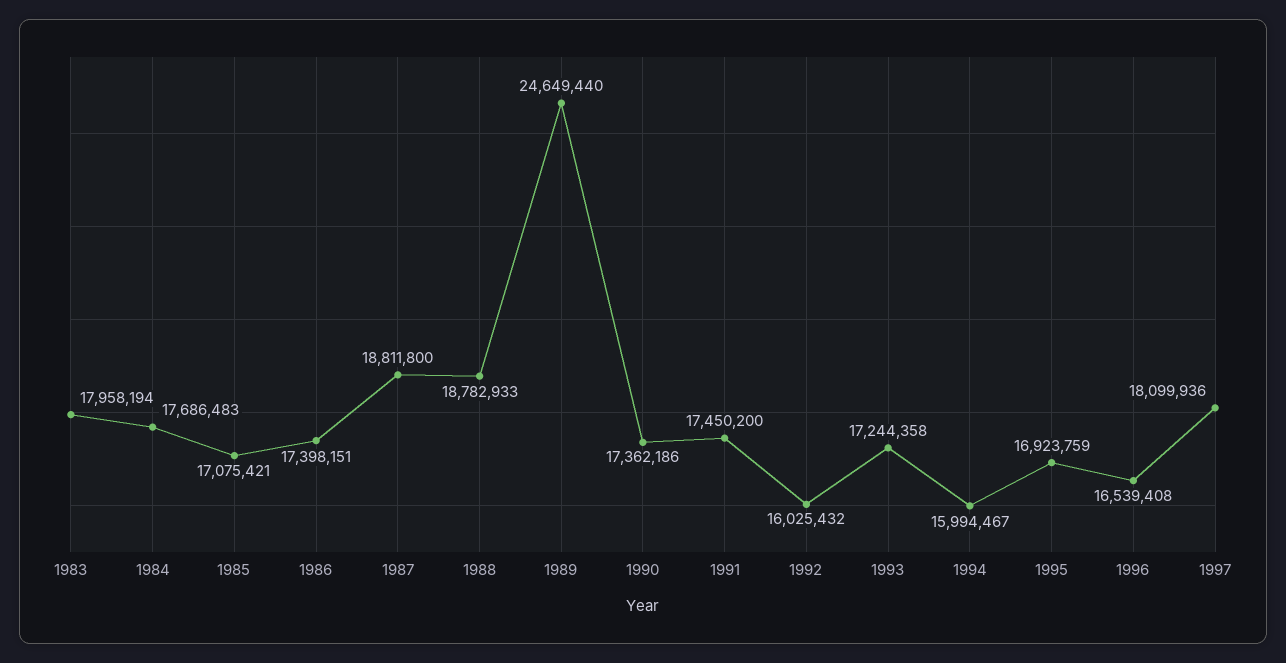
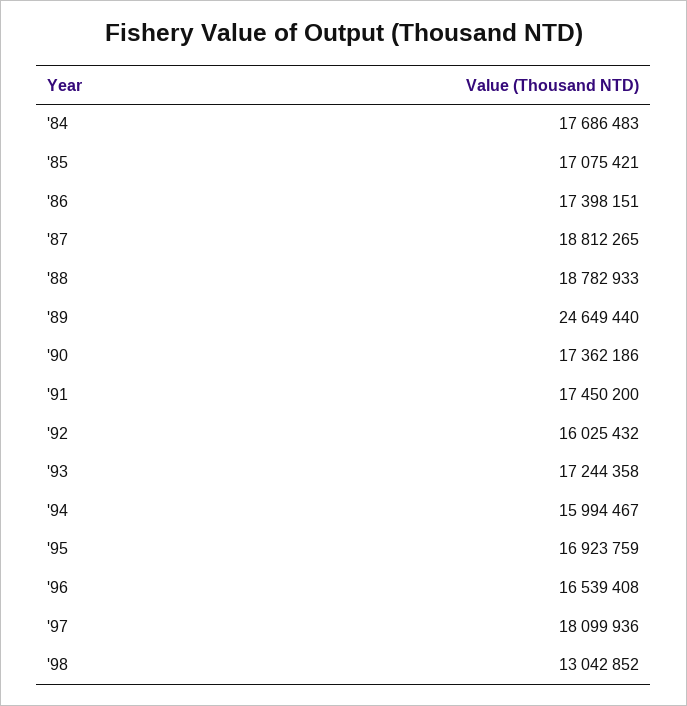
1983: 17958194 -> none
1987: 18811800 -> 18812265
'98: none -> 13042852

